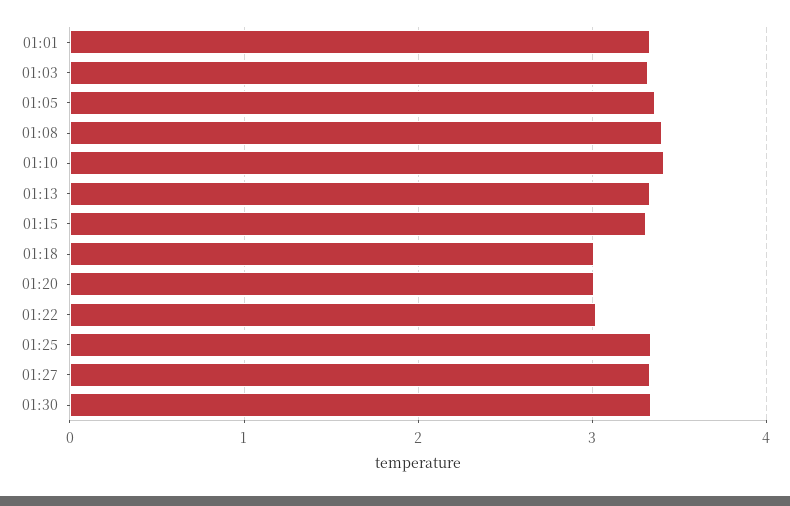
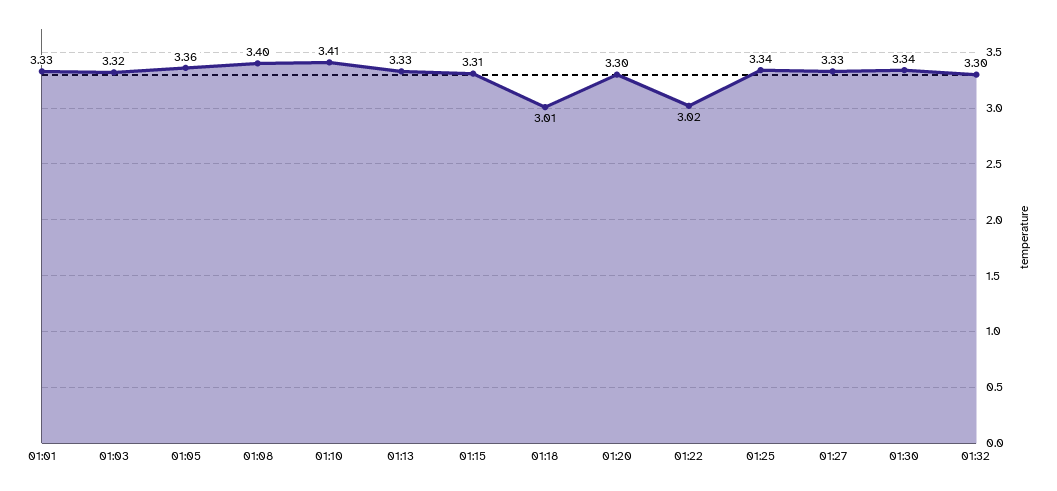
01:20: 3 -> 3.3
01:32: none -> 3.3

